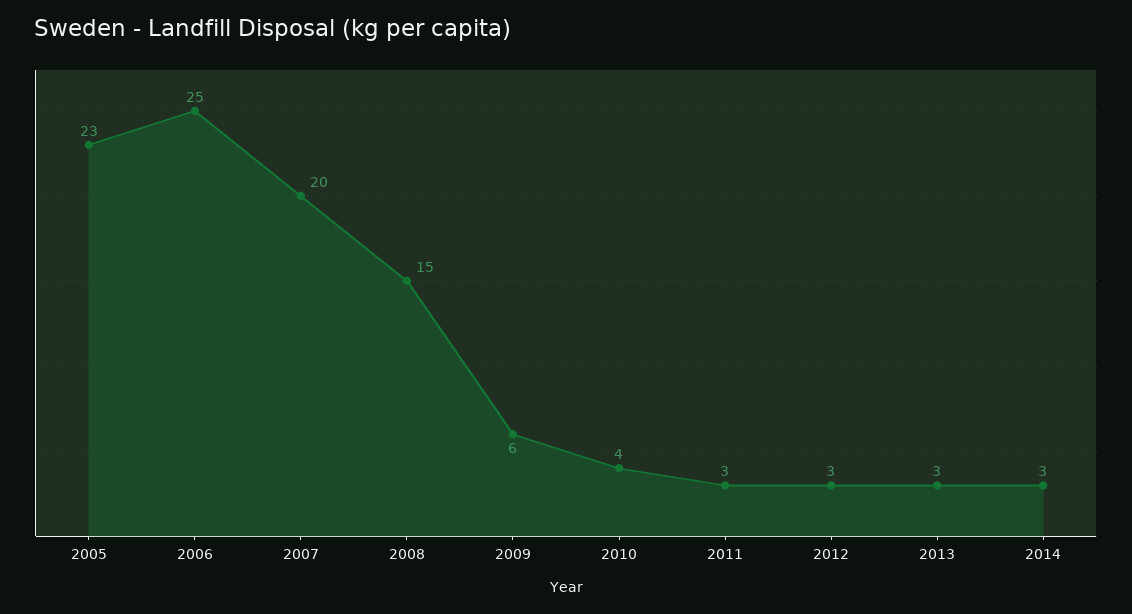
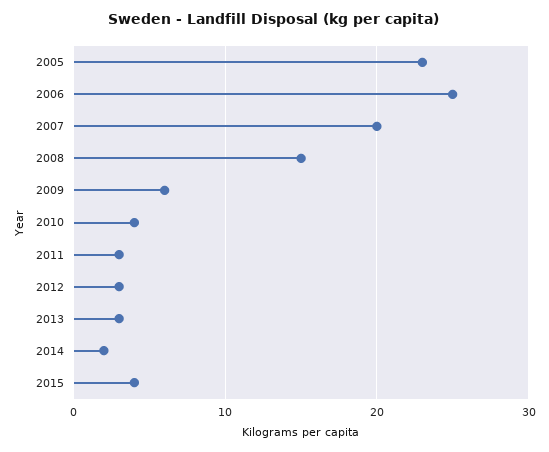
2014: 3 -> 2
2015: none -> 4

